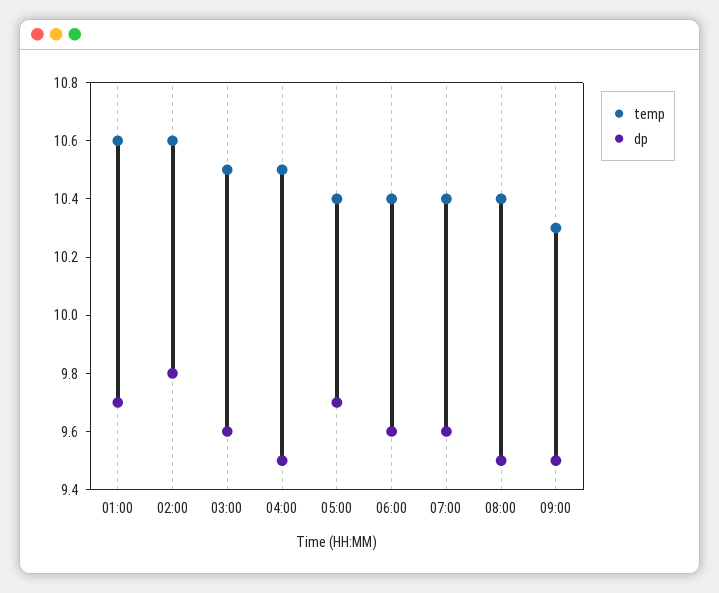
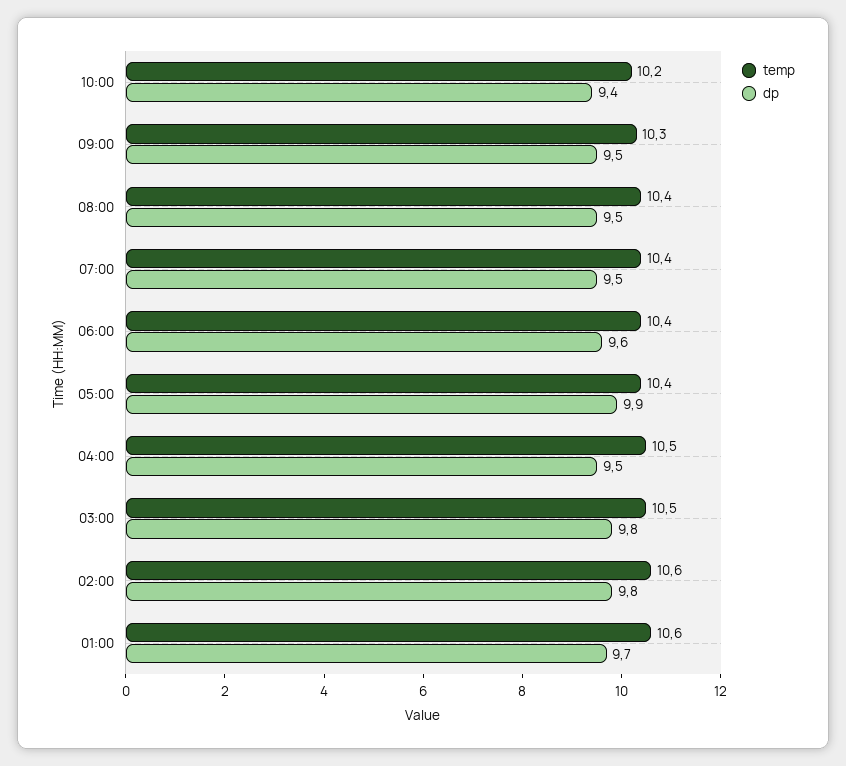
dp, 03:00: 9.6 -> 9.8
dp, 05:00: 9.7 -> 9.9
dp, 07:00: 9.6 -> 9.5
temp, 10:00: none -> 10.2
dp, 10:00: none -> 9.4

